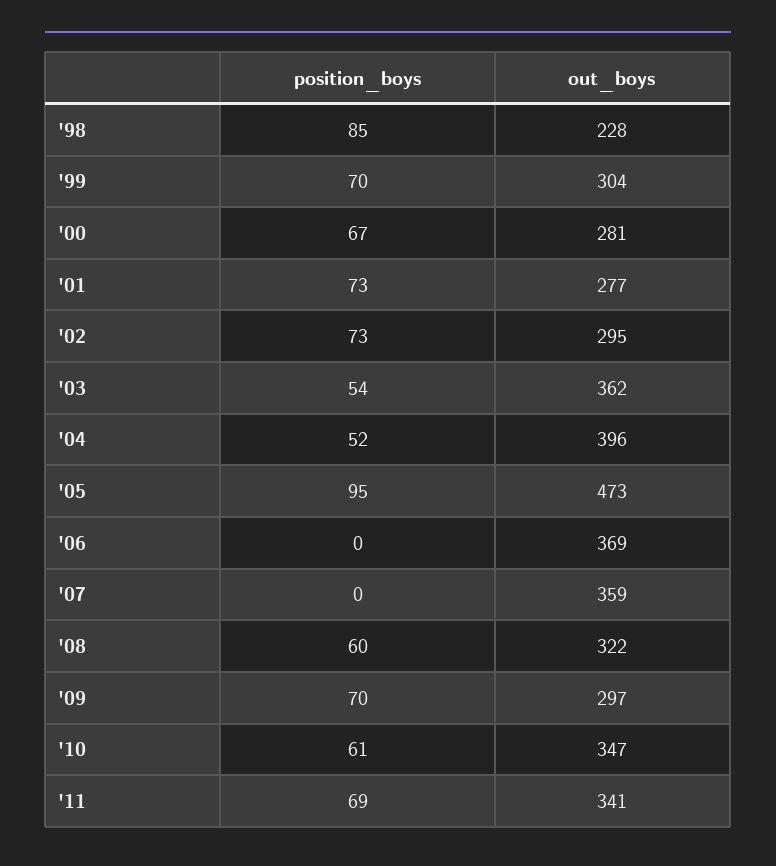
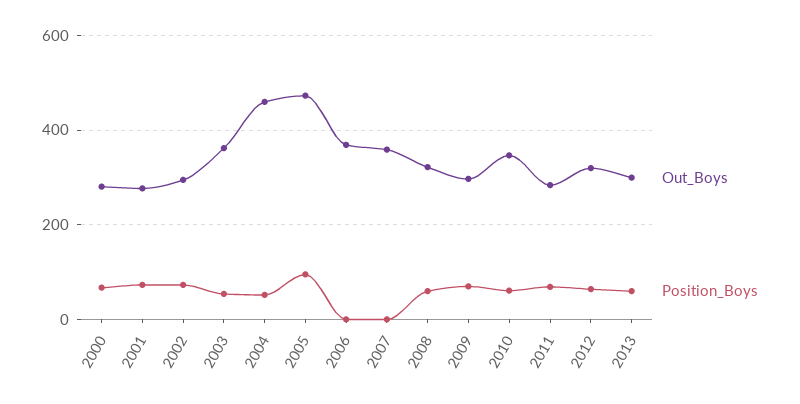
position_boys, '98: 85 -> none
out_boys, '98: 228 -> none
position_boys, '99: 70 -> none
out_boys, '99: 304 -> none
out_boys, '04: 396 -> 460
out_boys, '11: 341 -> 280
out_boys, 2012: none -> 320
position_boys, 2012: none -> 60
out_boys, 2013: none -> 300
position_boys, 2013: none -> 60

